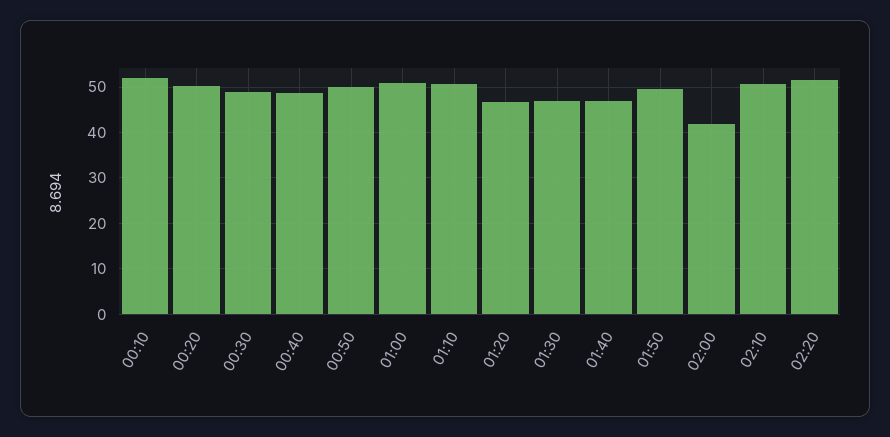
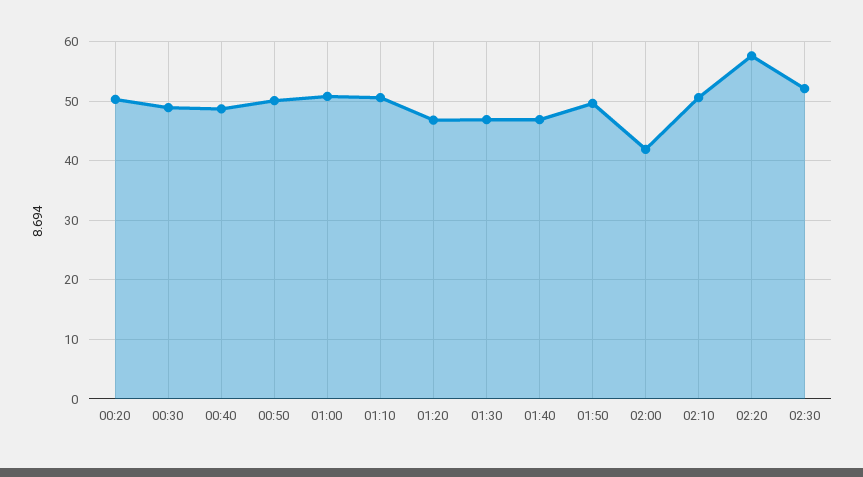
00:10: 52 -> none
02:20: 52 -> 58
02:30: none -> 52

